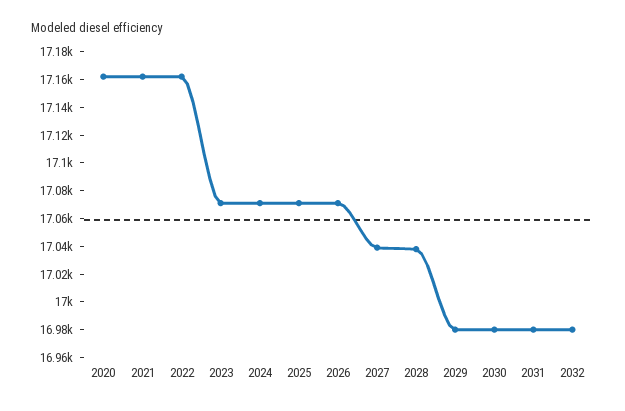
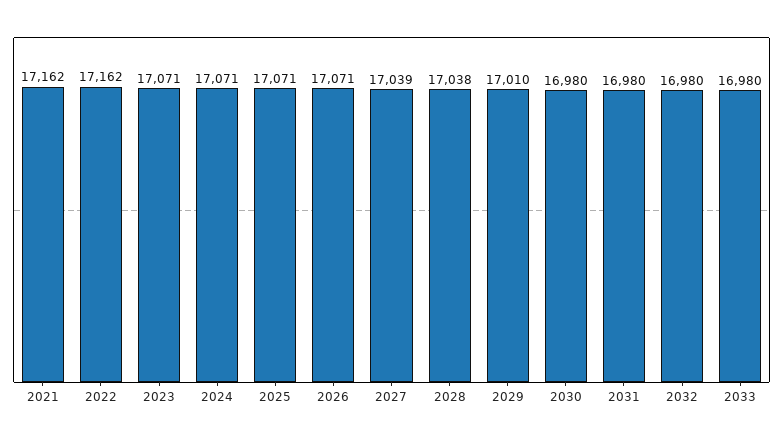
2020: 17160 -> none
2029: 16980 -> 17010
2033: none -> 16980

